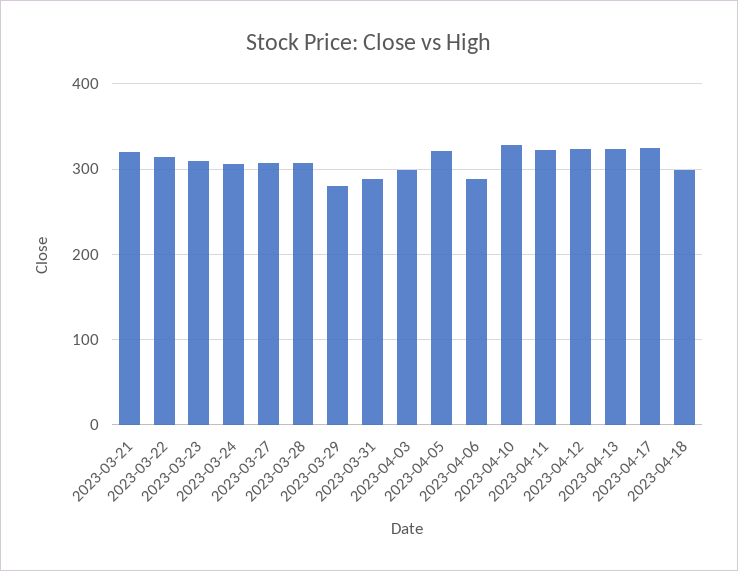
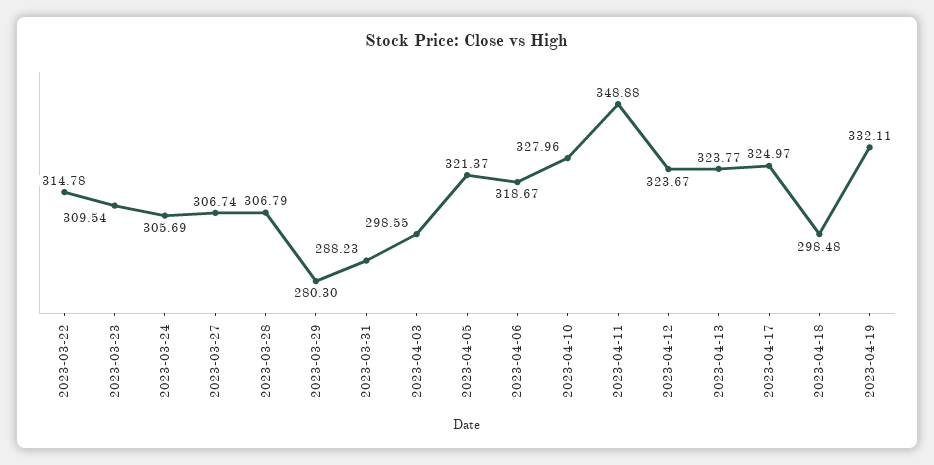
2023-03-21: 320 -> none
2023-04-06: 290 -> 318.67
2023-04-11: 320 -> 348.88
2023-04-19: none -> 332.11

